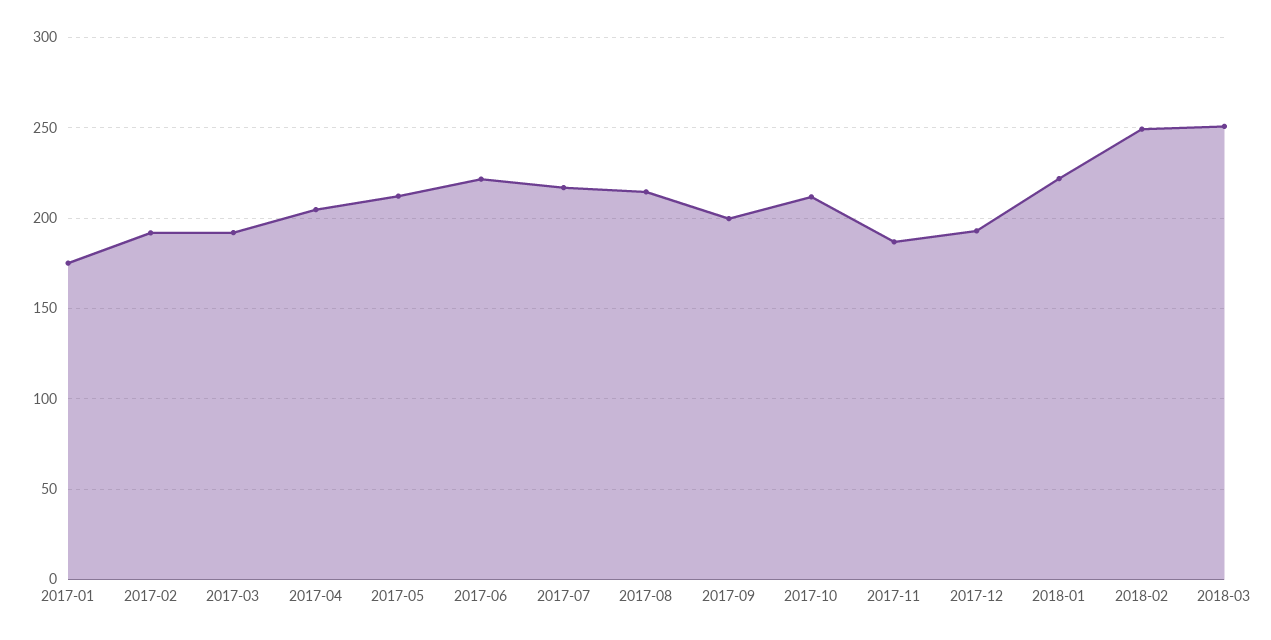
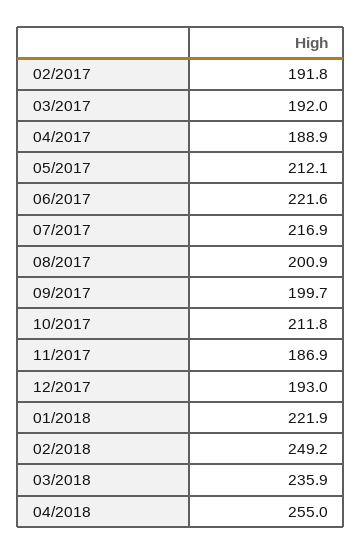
2017-01: 175 -> none
2017-04: 205 -> 188.9
2017-08: 215 -> 200.9
2018-03: 250 -> 235.9
04/2018: none -> 255

